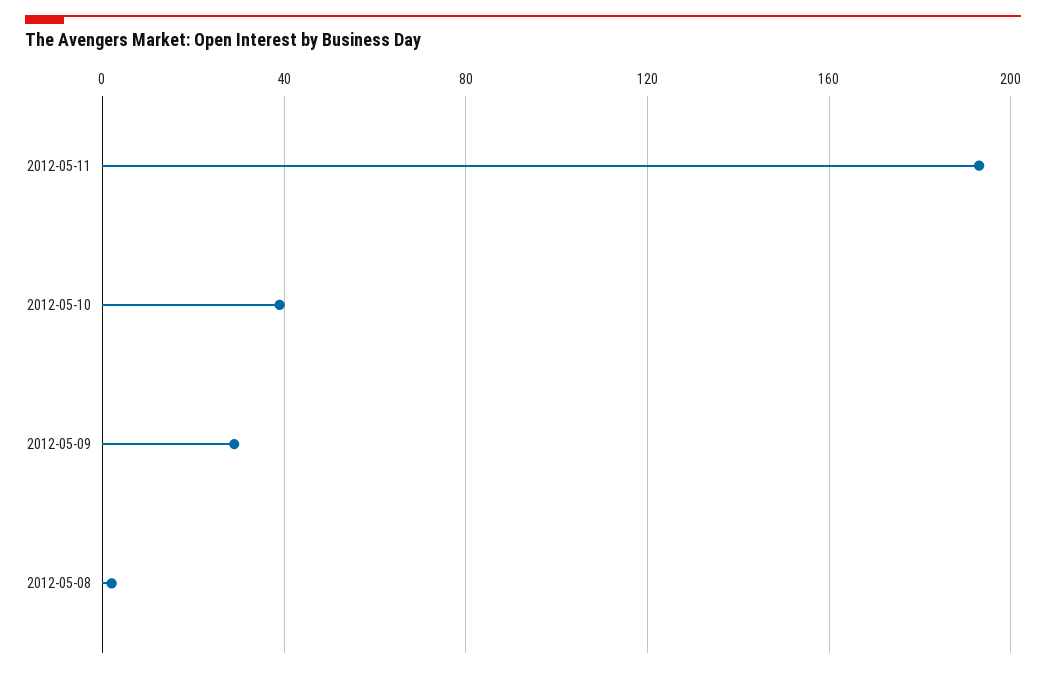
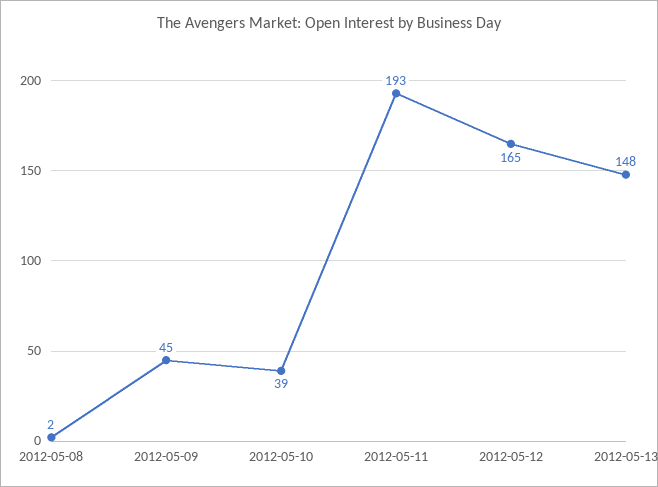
2012-05-09: 30 -> 45
2012-05-12: none -> 165
2012-05-13: none -> 148

